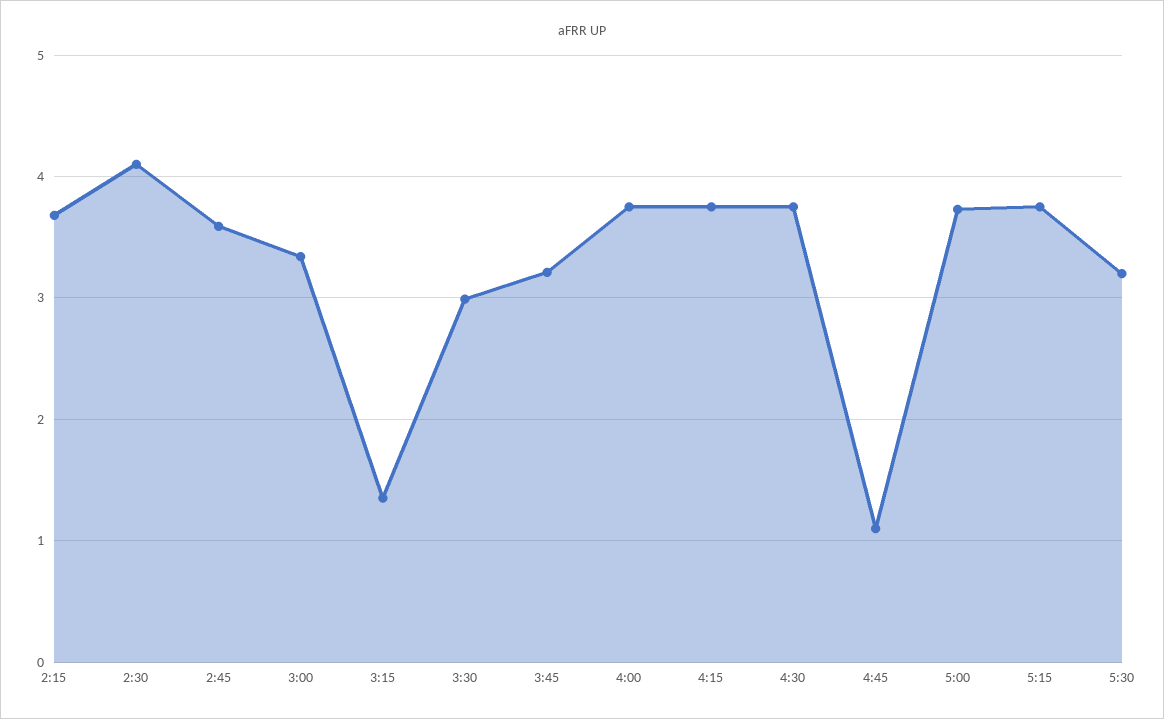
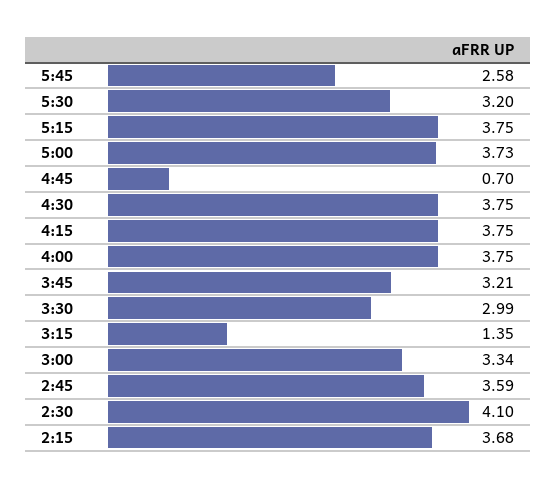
4:45: 1.1 -> 0.7
5:45: none -> 2.58

